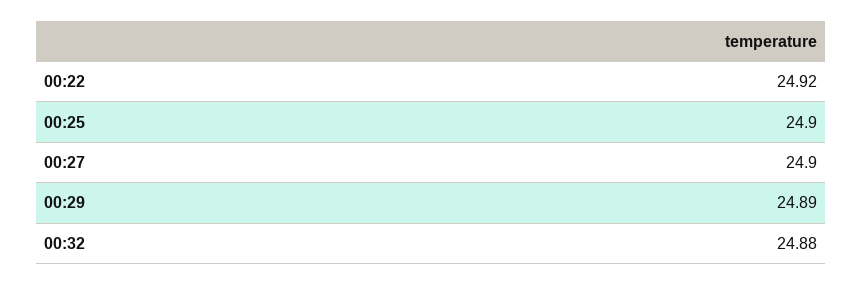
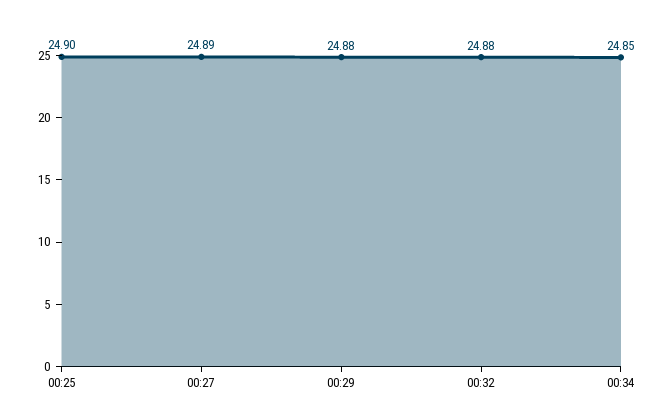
00:22: 24.92 -> none
00:27: 24.9 -> 24.89
00:29: 24.89 -> 24.88
00:34: none -> 24.85

